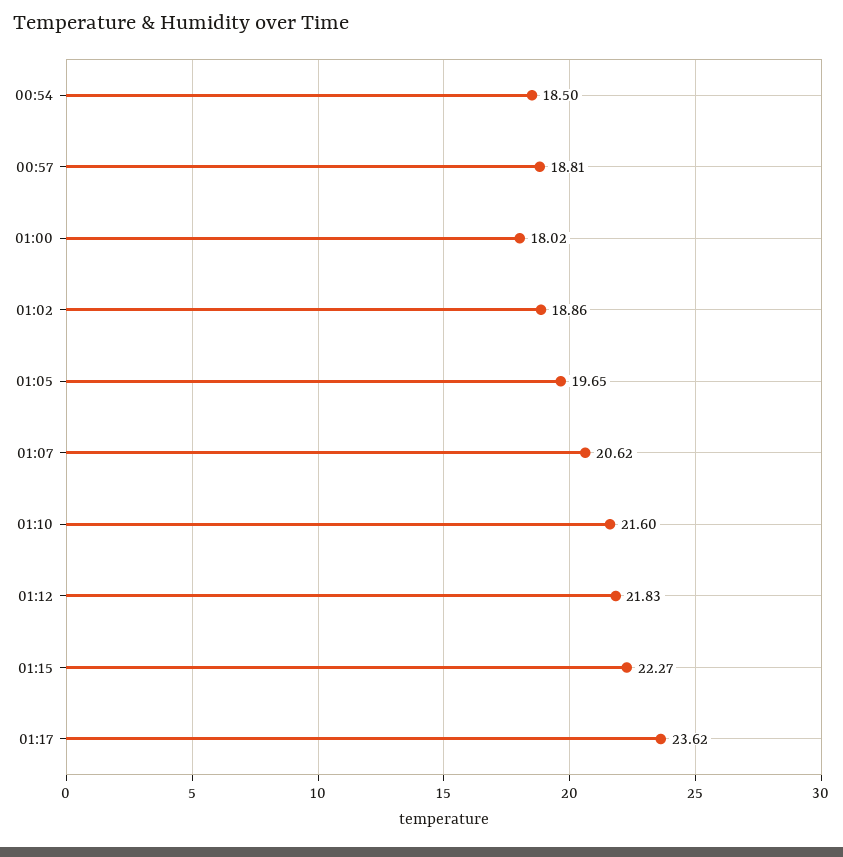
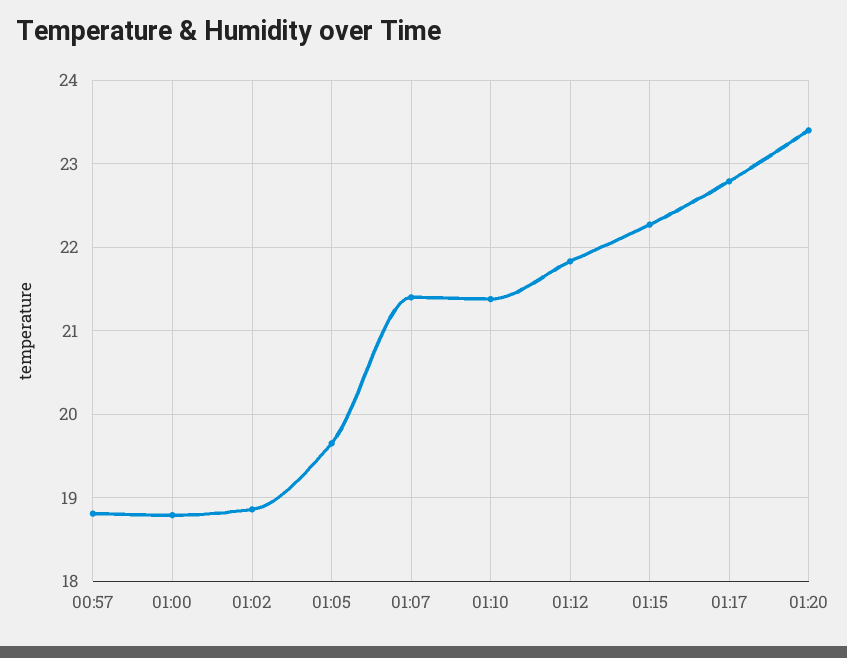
00:54: 18.5 -> none
01:00: 18.02 -> 18.8
01:07: 20.62 -> 21.4
01:10: 21.6 -> 21.4
01:17: 23.62 -> 22.8
01:20: none -> 23.4

